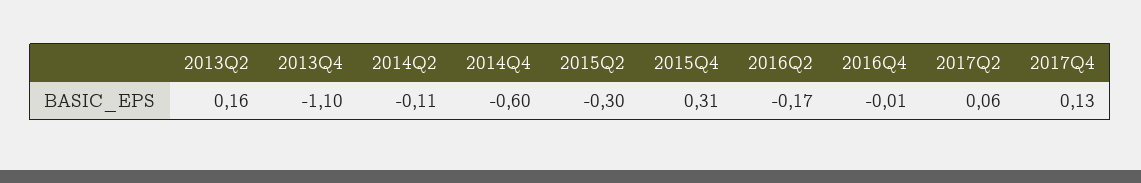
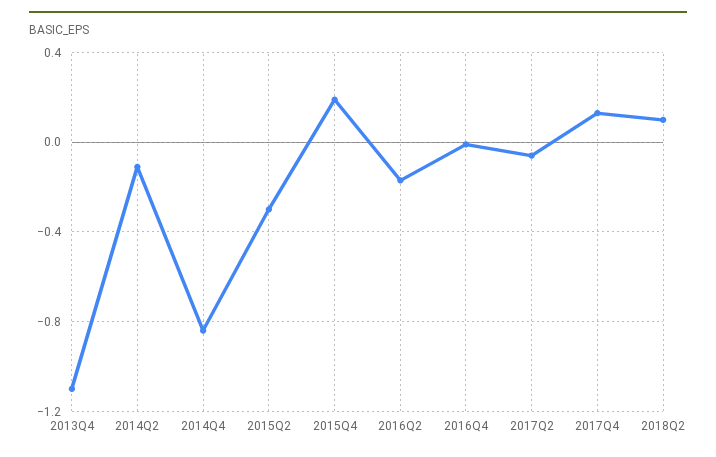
2013Q2: 0.16 -> none
2014Q4: -0.6 -> -0.85
2015Q4: 0.31 -> 0.2
2017Q2: 0.06 -> -0.05
2018Q2: none -> 0.1

